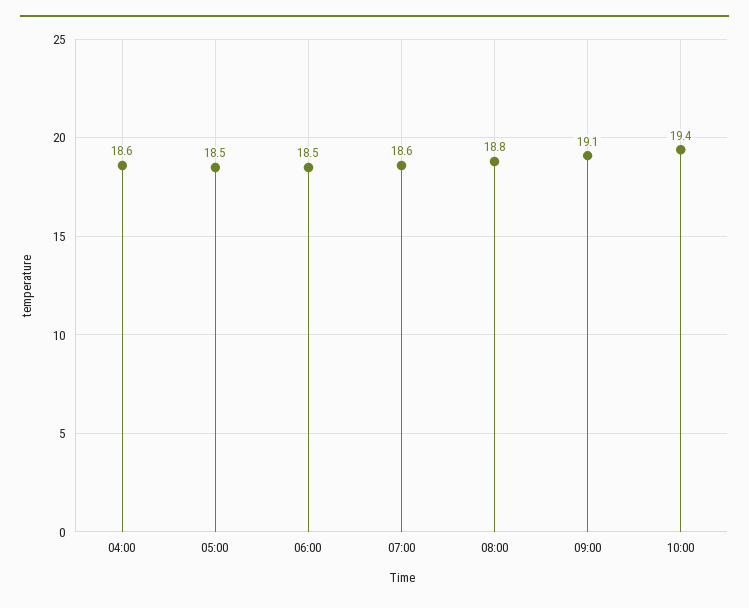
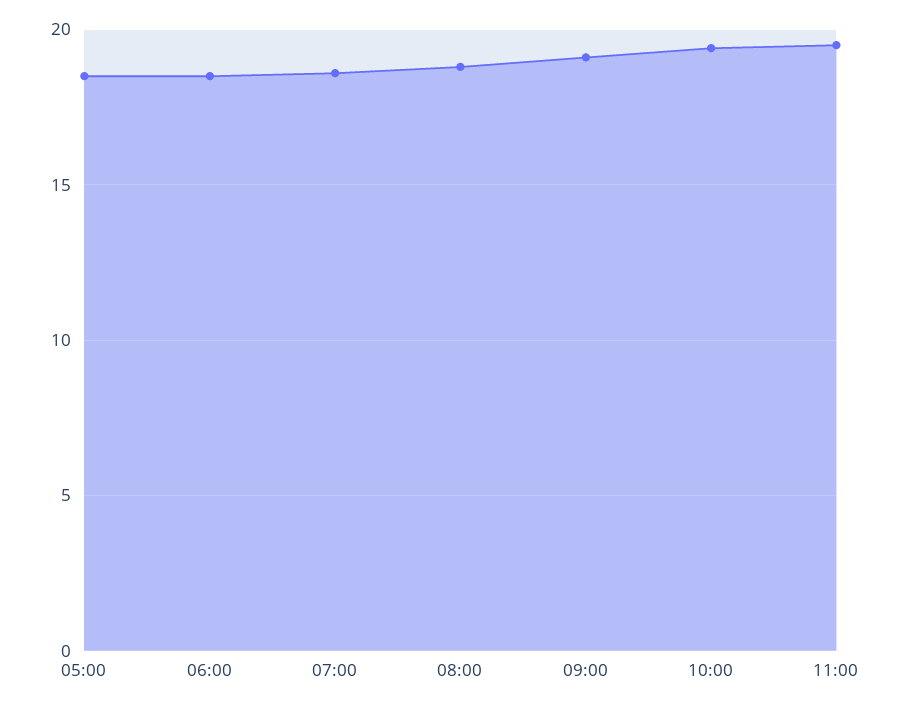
04:00: 18.6 -> none
11:00: none -> 19.5

